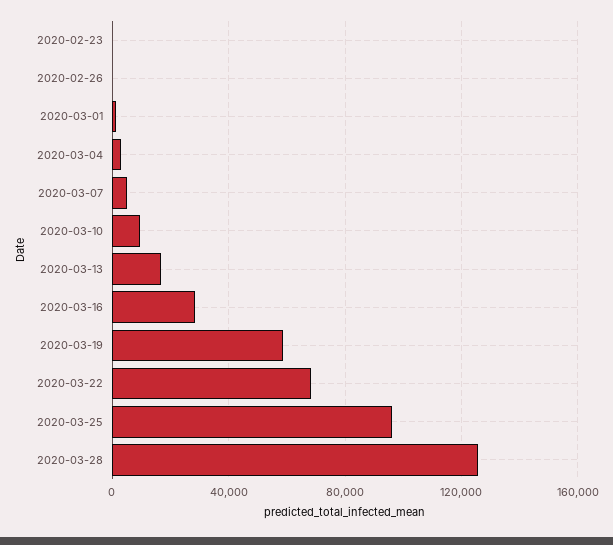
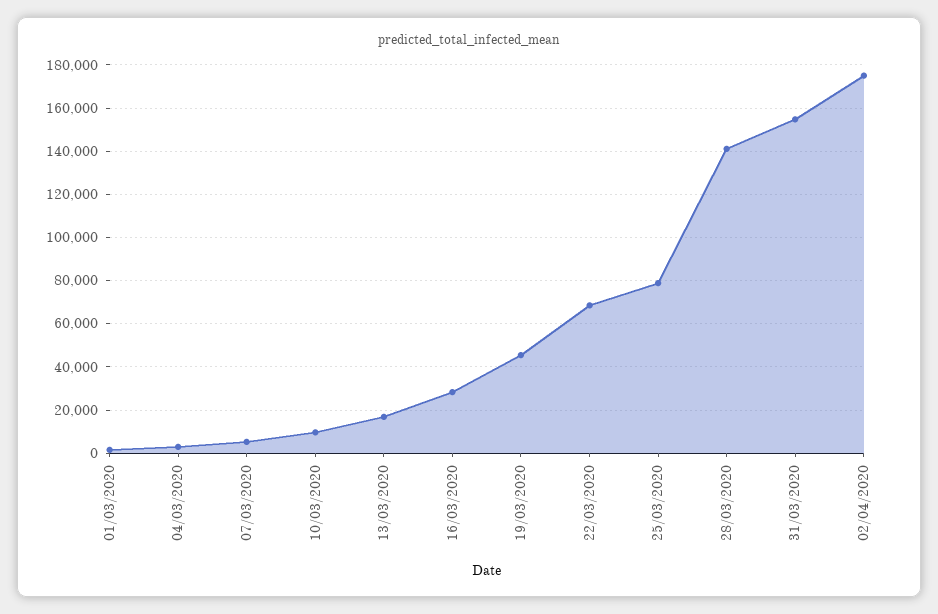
2020-02-23: 0 -> none
2020-02-26: 0 -> none
2020-03-19: 60000 -> 45000
2020-03-25: 95000 -> 80000
2020-03-28: 125000 -> 140000
31/03/2020: none -> 155000
02/04/2020: none -> 175000

